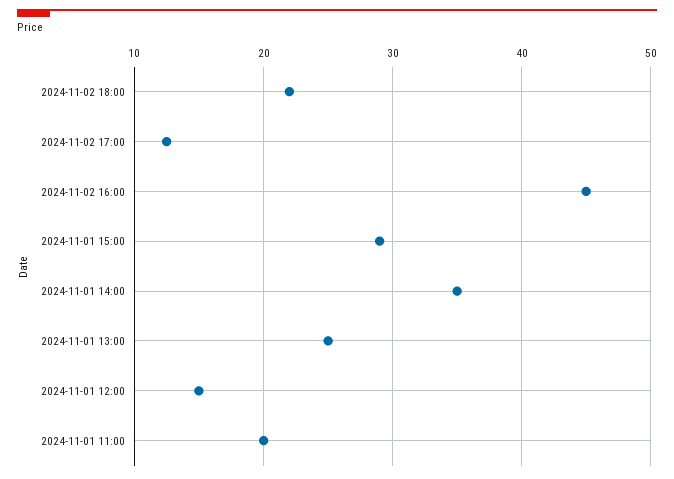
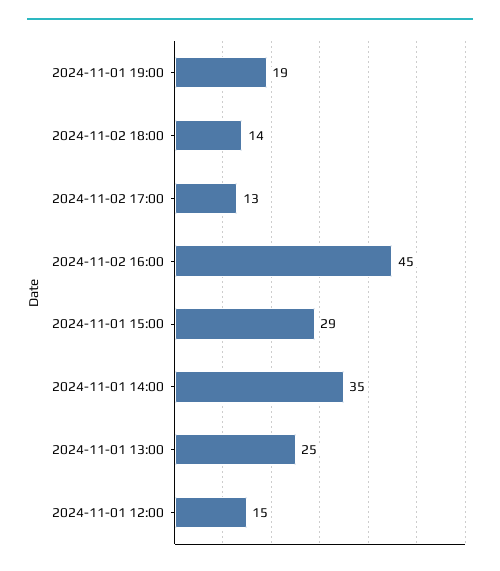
2024-11-02 18:00: 22 -> 14
2024-11-01 11:00: 20 -> none
2024-11-01 19:00: none -> 19

